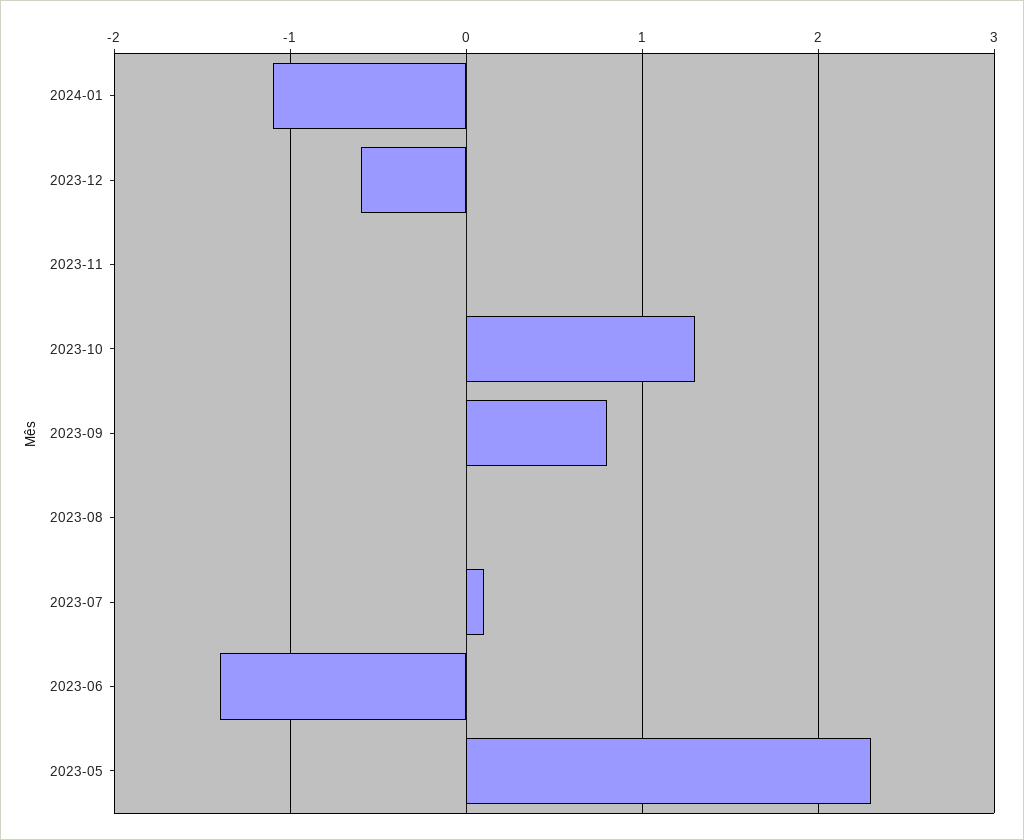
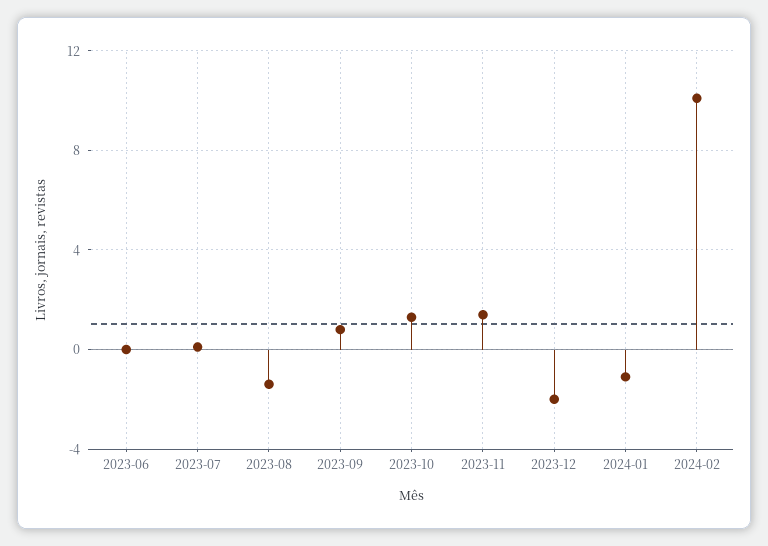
2023-12: -0.6 -> -2
2023-11: 0 -> 1.5
2023-08: 0 -> -1.5
2023-06: -1.4 -> 0
2023-05: 2.3 -> none
2024-02: none -> 10

